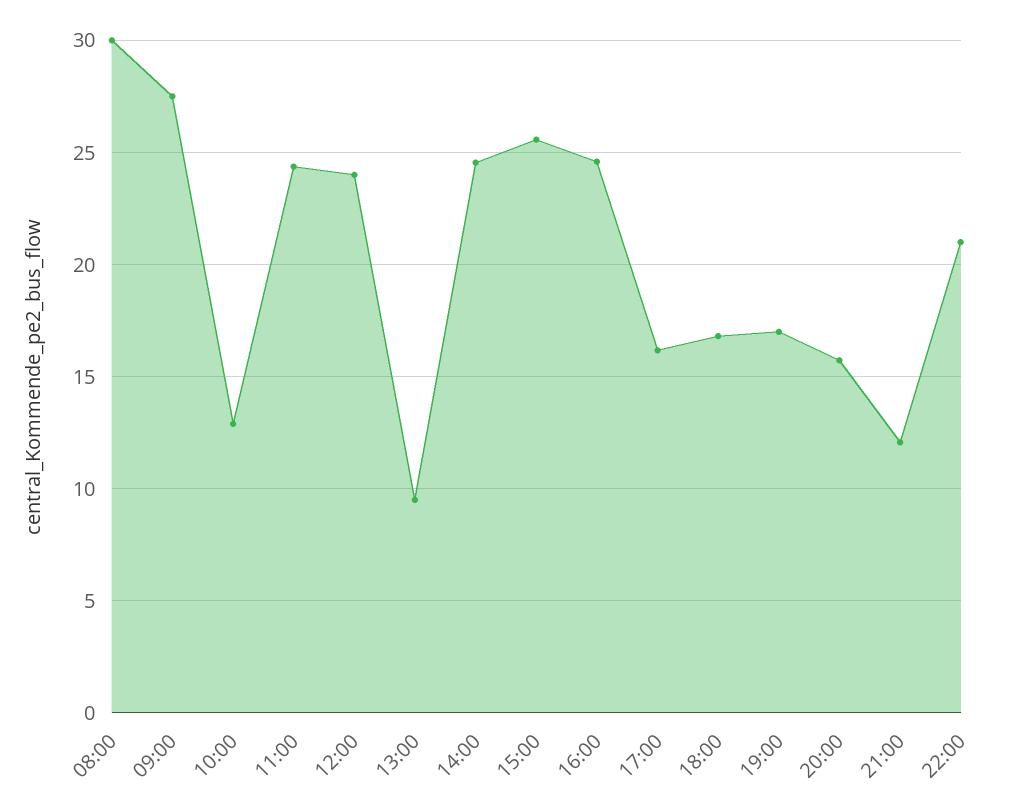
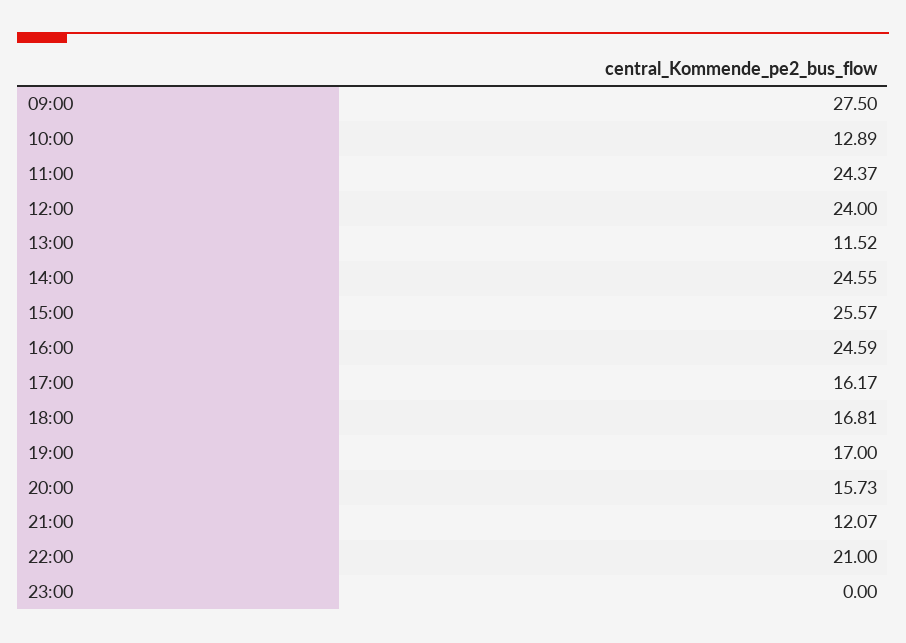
08:00: 30 -> none
13:00: 9.5 -> 11.52
23:00: none -> 0

